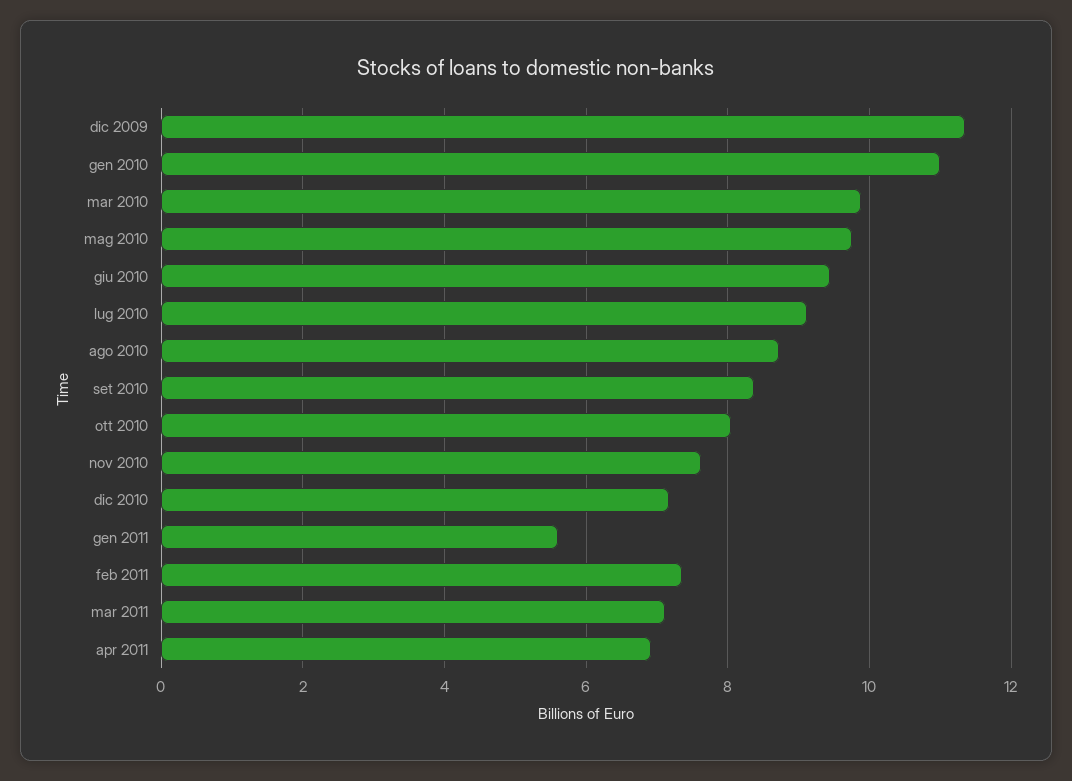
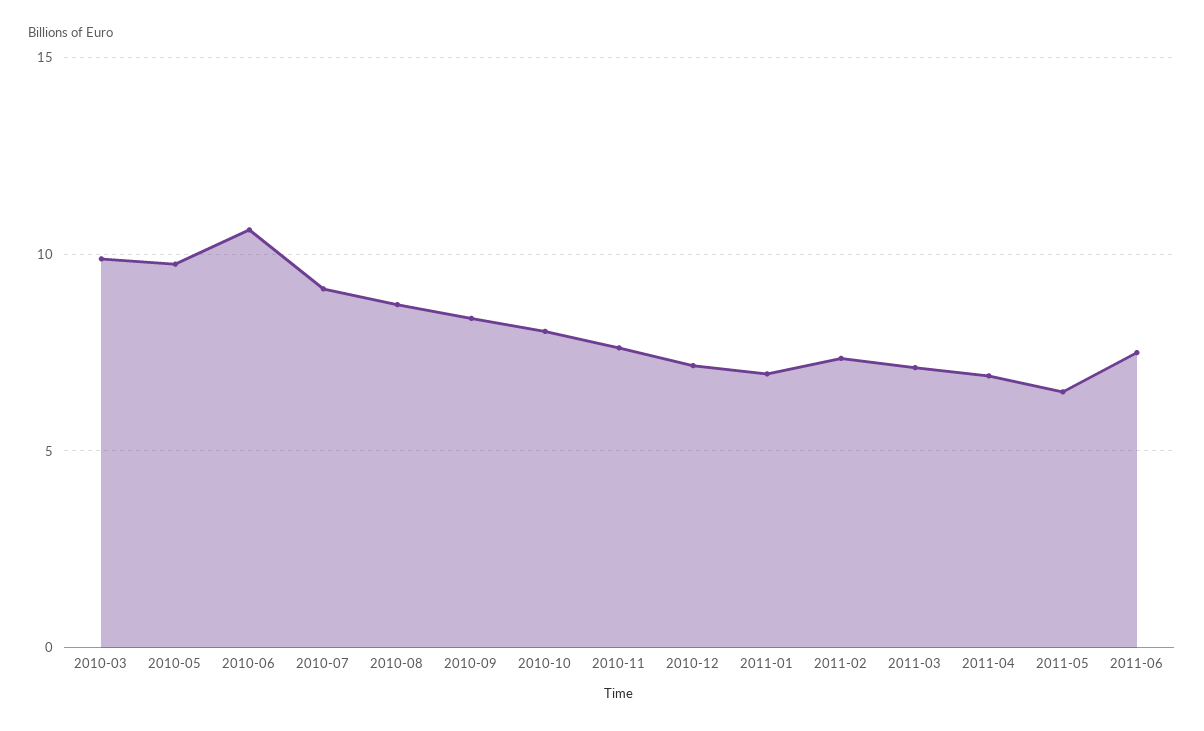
dic 2009: 11.4 -> none
gen 2010: 11 -> none
giu 2010: 9.4 -> 10.5
gen 2011: 5.6 -> 7
2011-05: none -> 6.5
2011-06: none -> 7.5

